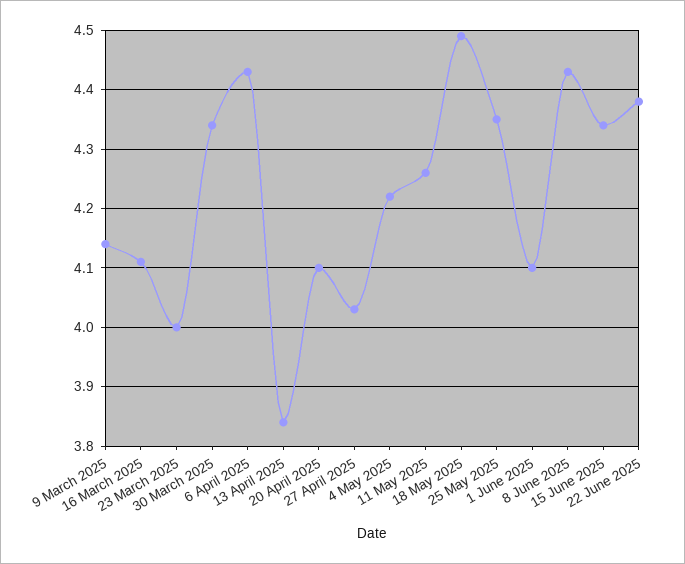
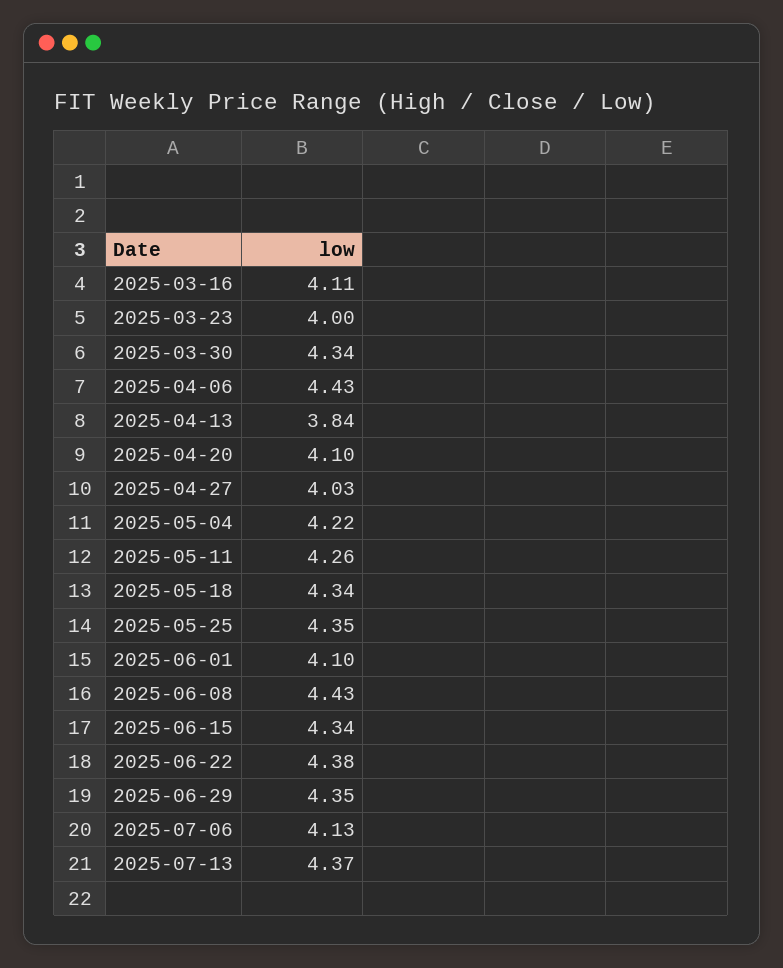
9 March 2025: 4.15 -> none
18 May 2025: 4.5 -> 4.34
2025-06-29: none -> 4.35
2025-07-06: none -> 4.13
2025-07-13: none -> 4.37

